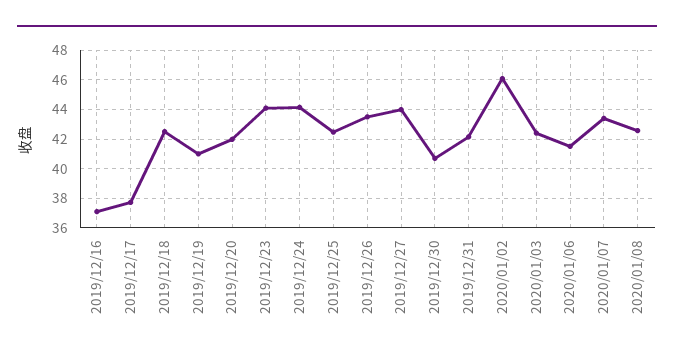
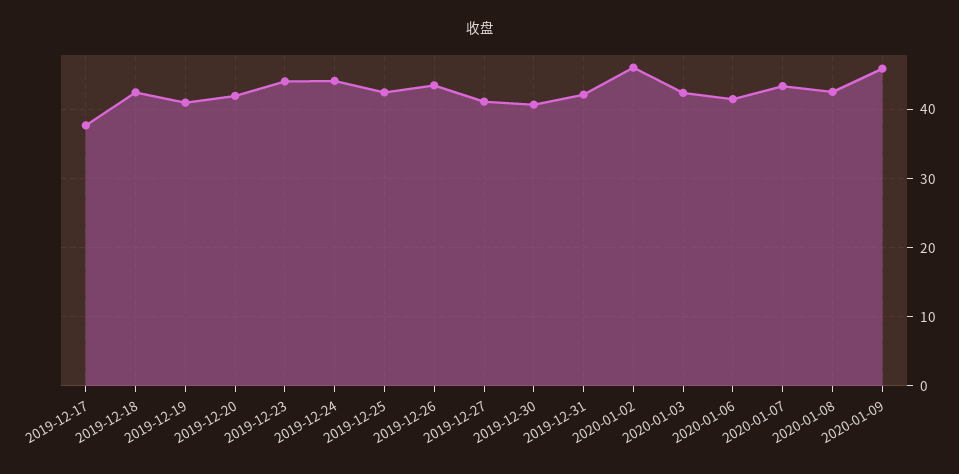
2019/12/16: 37 -> none
2019/12/27: 44 -> 41
2020-01-09: none -> 46

